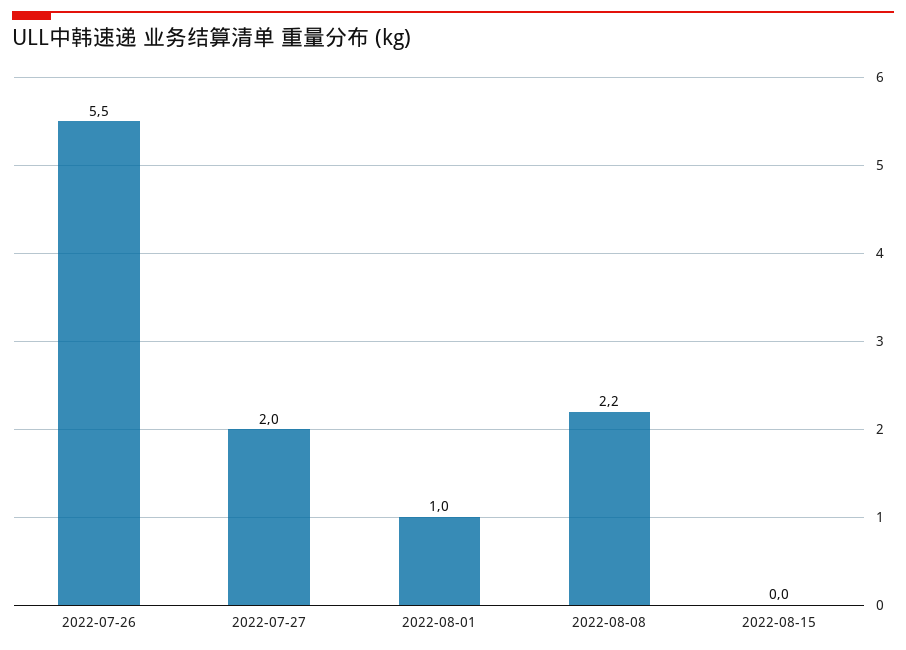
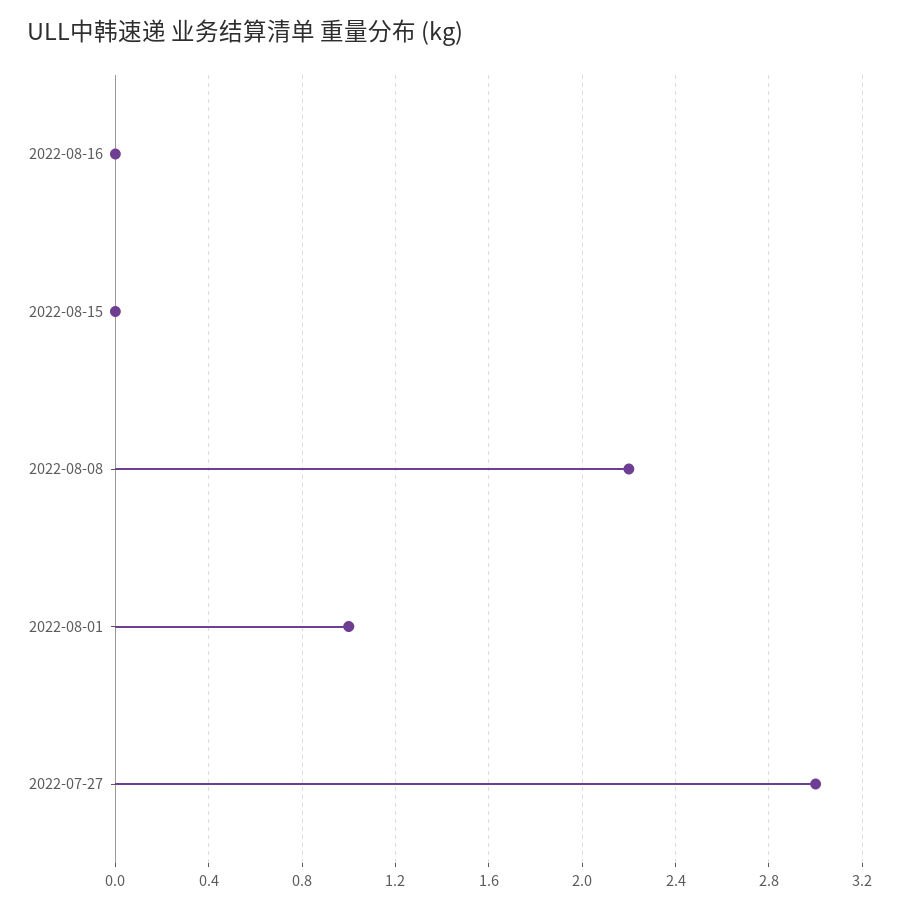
2022-07-26: 5.5 -> none
2022-07-27: 2 -> 3
2022-08-16: none -> 0

